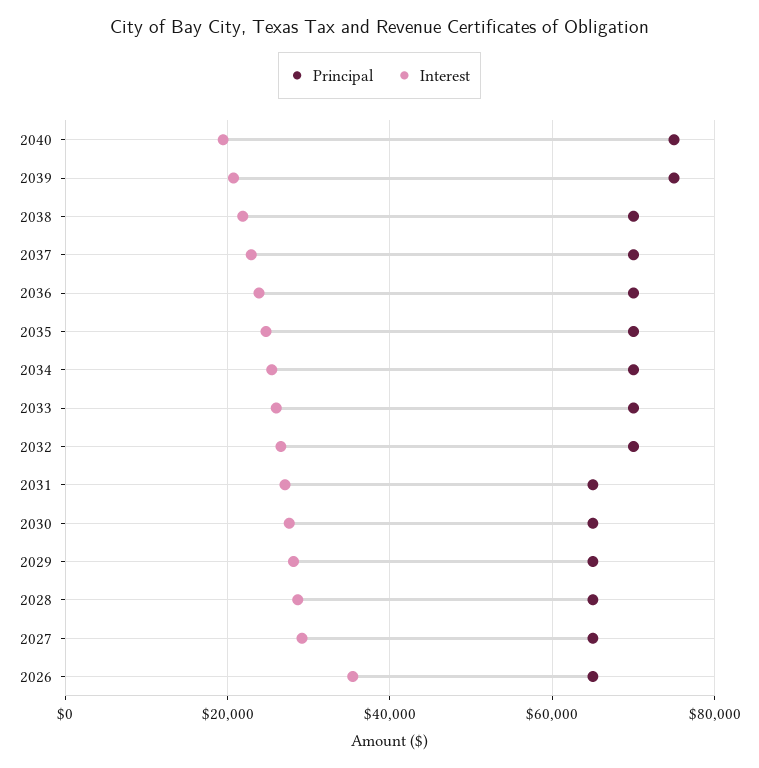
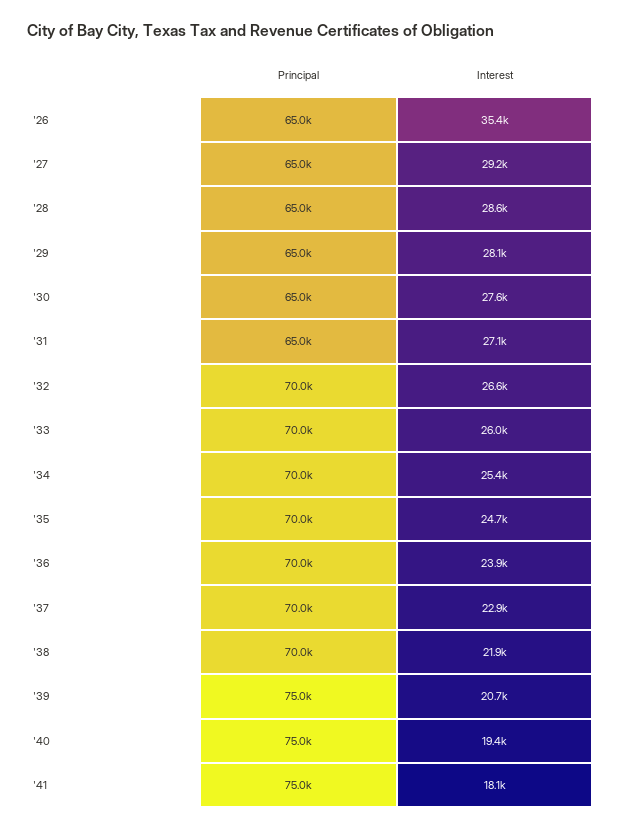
Principal, '41: none -> 75000
Interest, '41: none -> 18100

